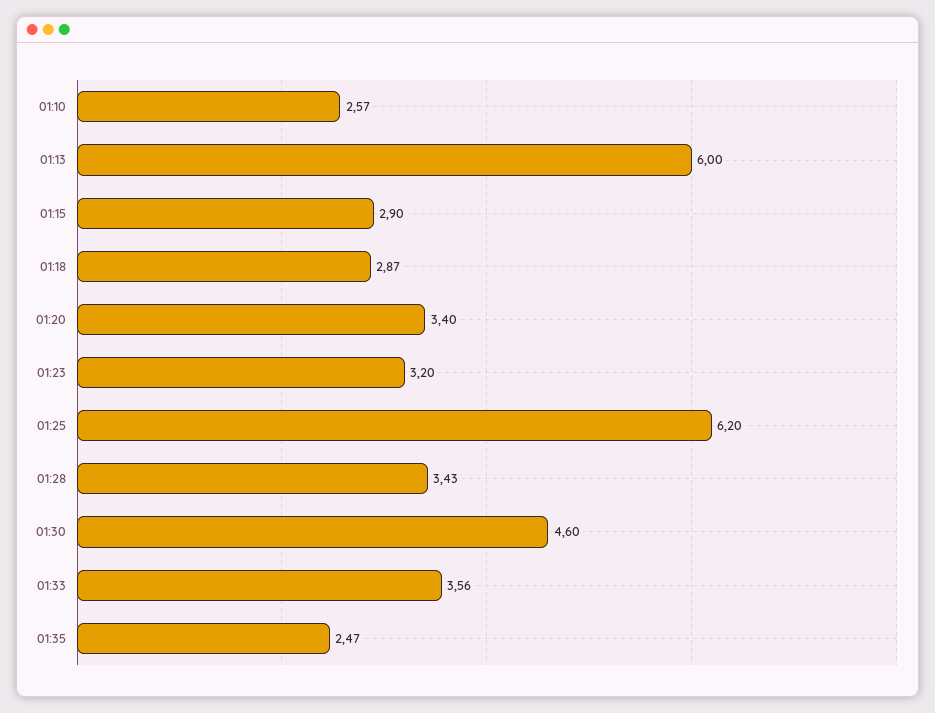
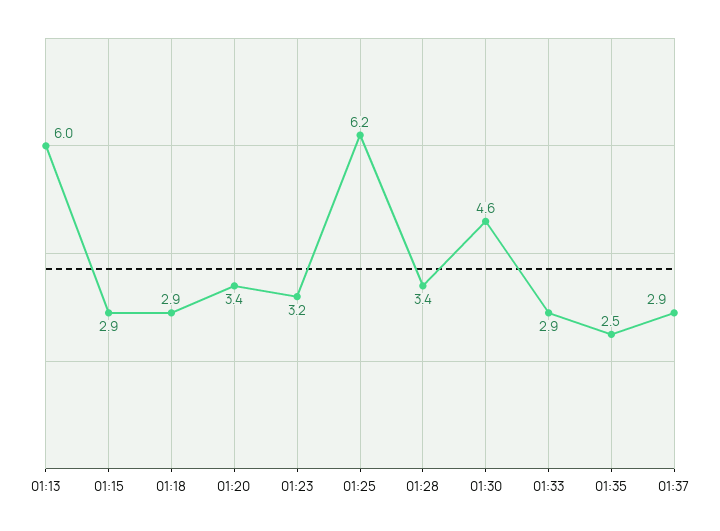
01:10: 2.57 -> none
01:33: 3.56 -> 2.9
01:37: none -> 2.9

